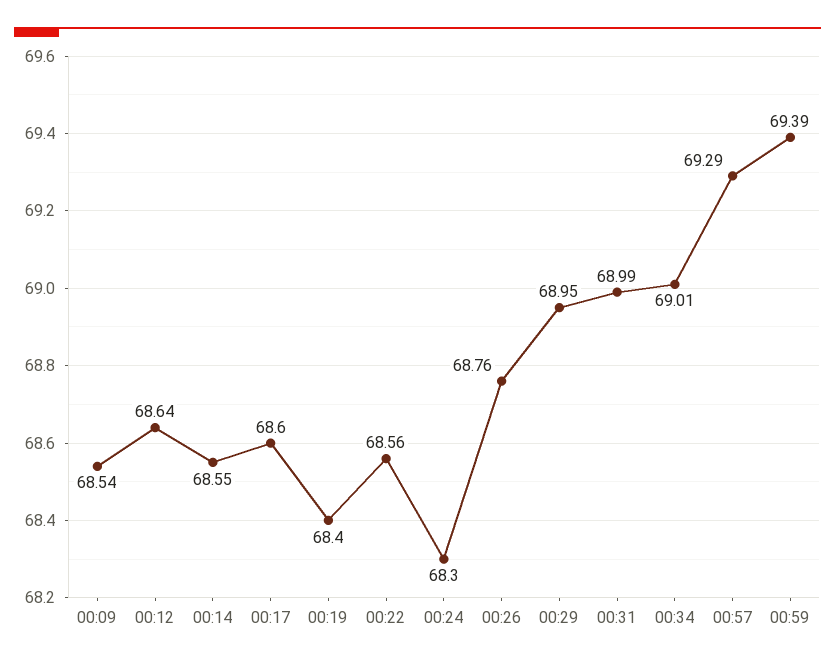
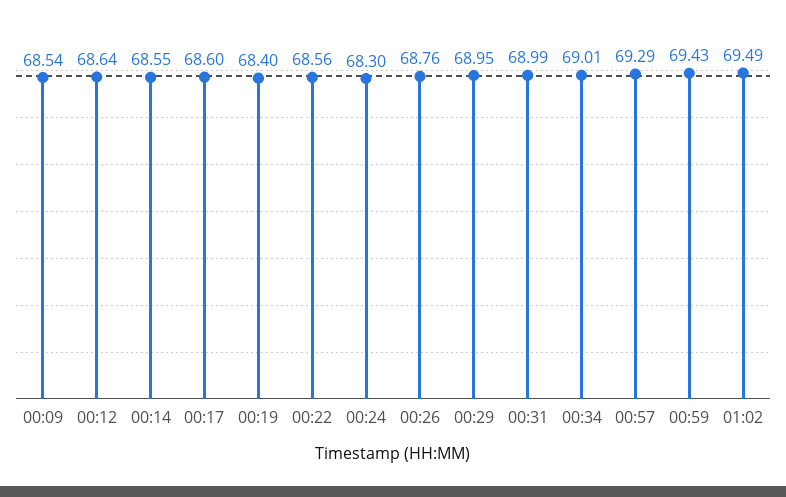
00:59: 69.39 -> 69.43
01:02: none -> 69.49

